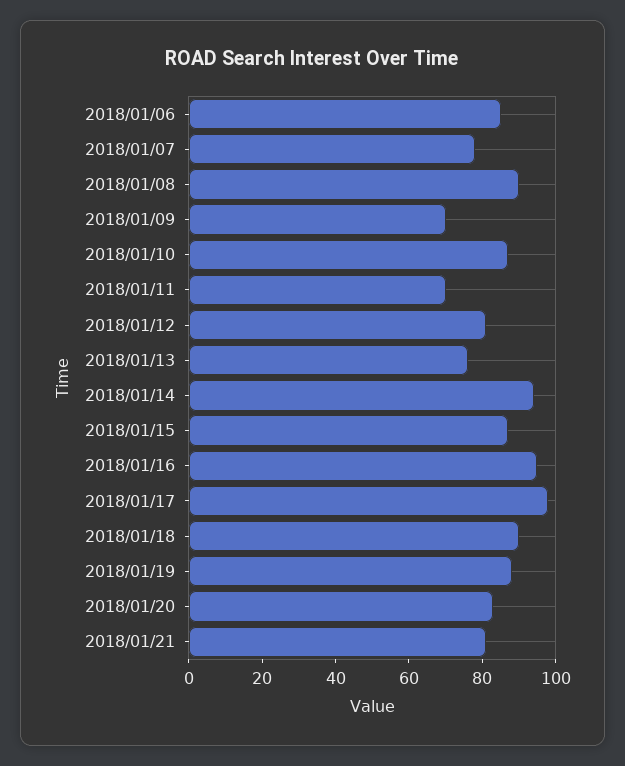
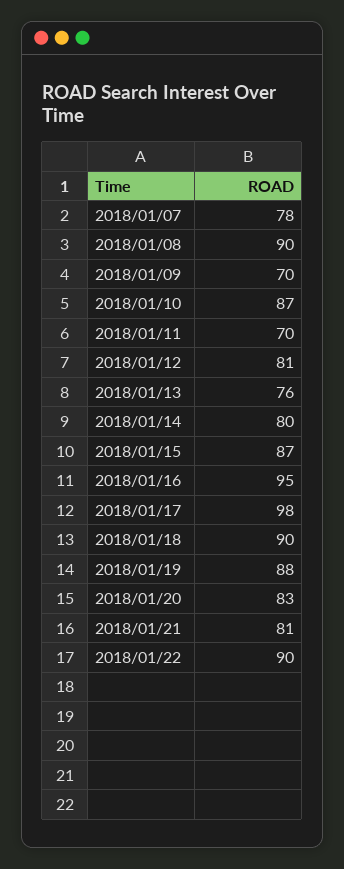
2018/01/06: 85 -> none
2018/01/14: 95 -> 80
2018/01/22: none -> 90

